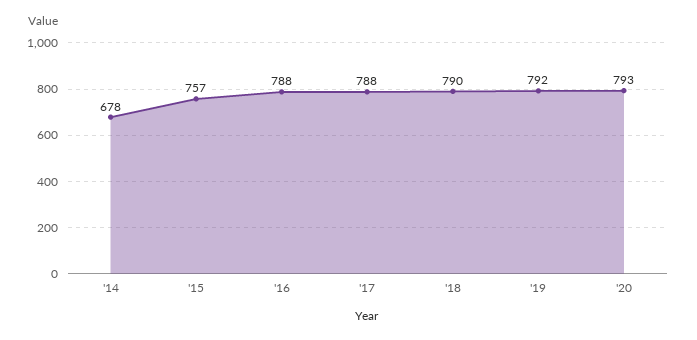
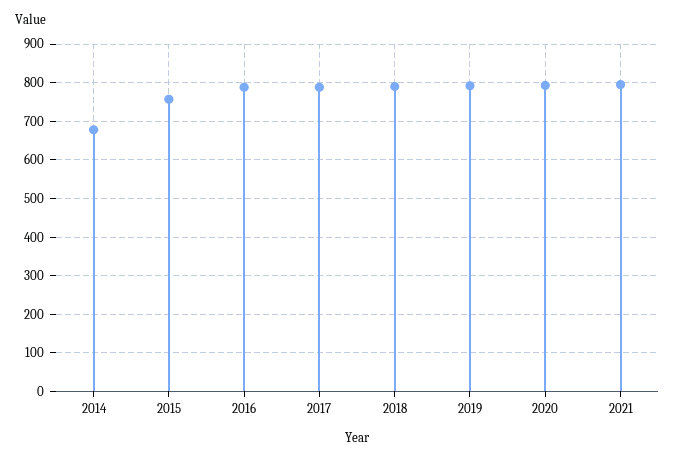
2021: none -> 800

